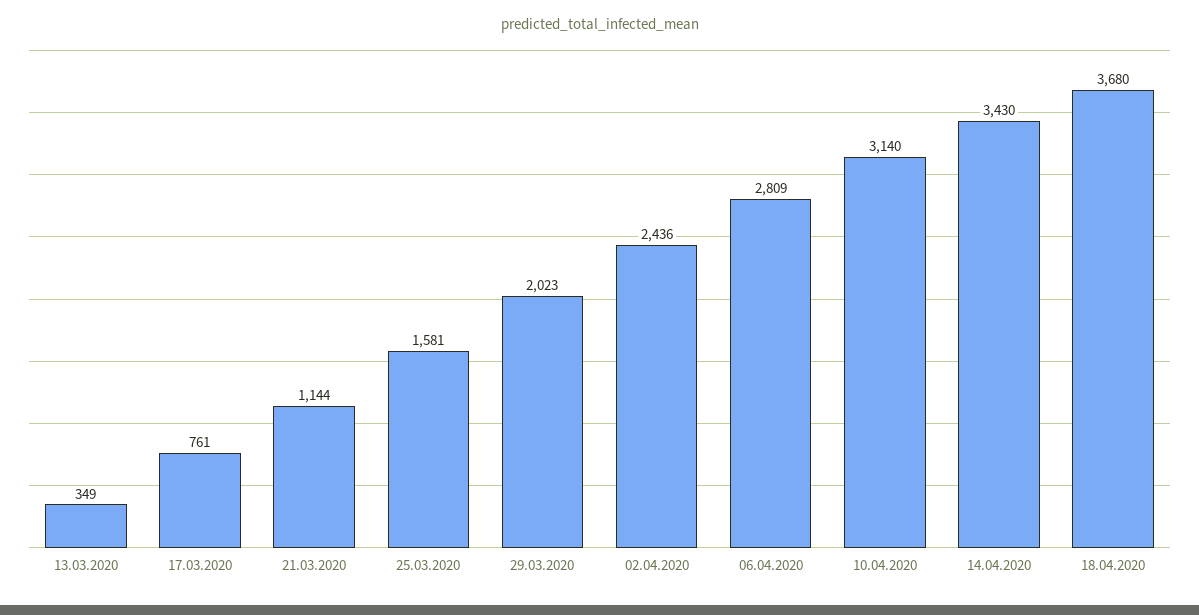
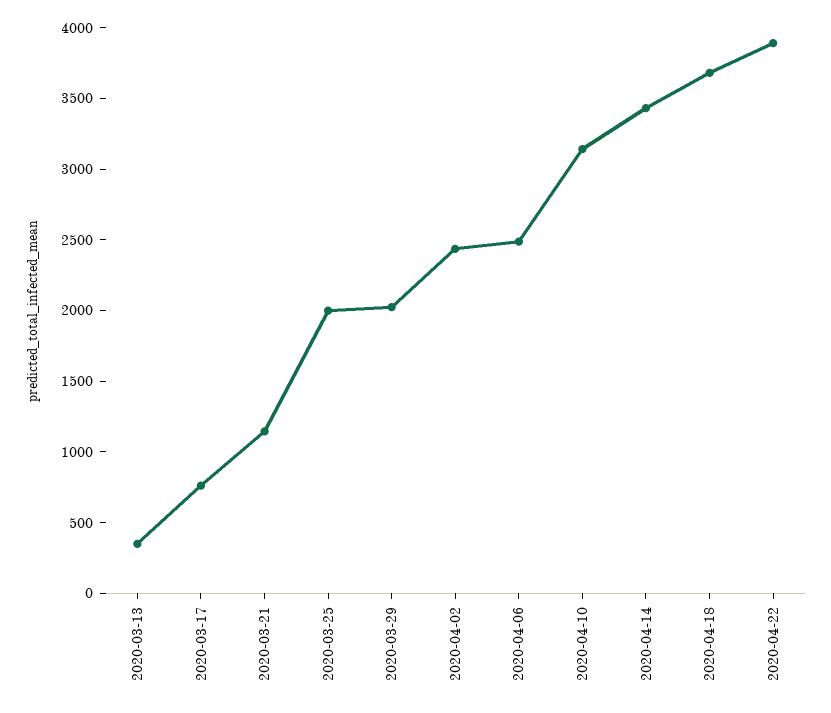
25.03.2020: 1581 -> 2000
06.04.2020: 2809 -> 2500
2020-04-22: none -> 3900

